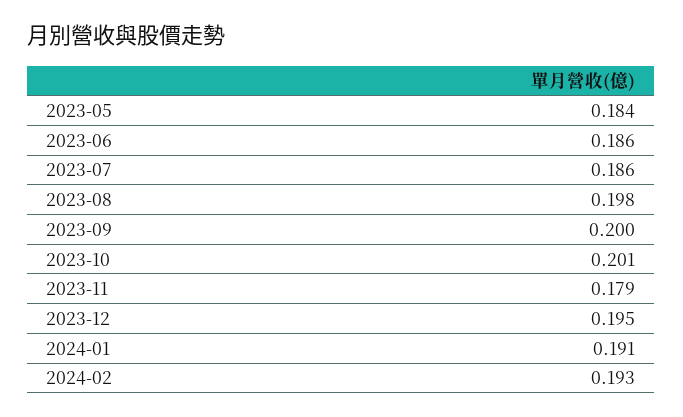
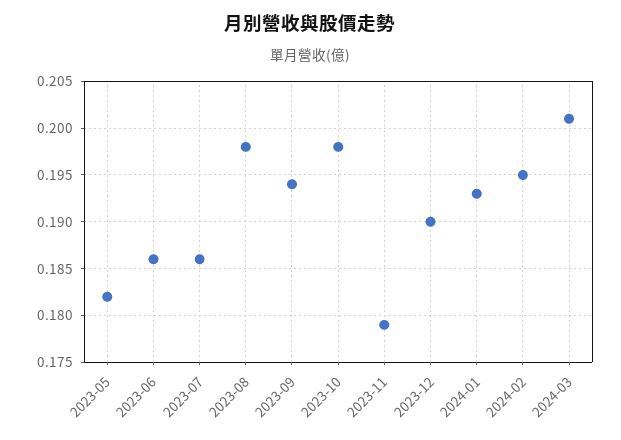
2023-05: 0.184 -> 0.182
2023-09: 0.2 -> 0.194
2023-10: 0.201 -> 0.198
2023-12: 0.195 -> 0.19
2024-01: 0.191 -> 0.193
2024-02: 0.193 -> 0.195
2024-03: none -> 0.201

